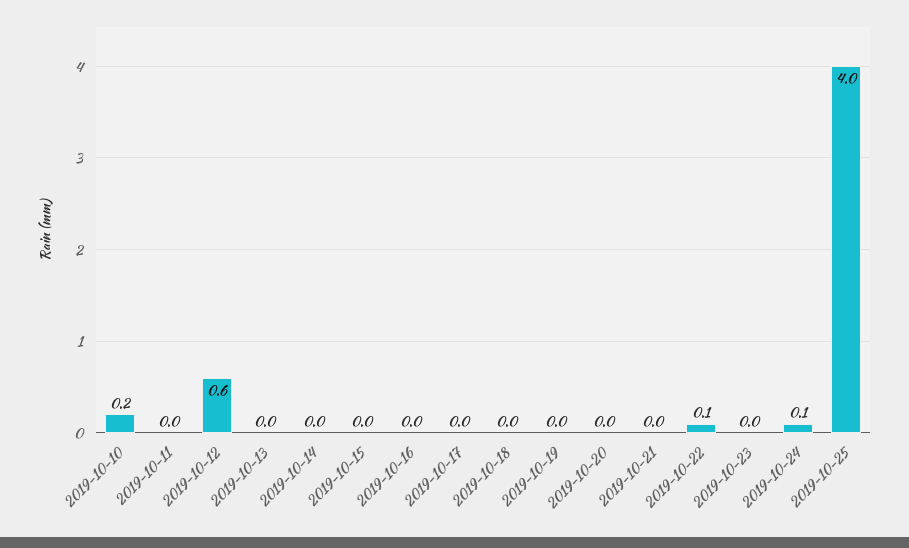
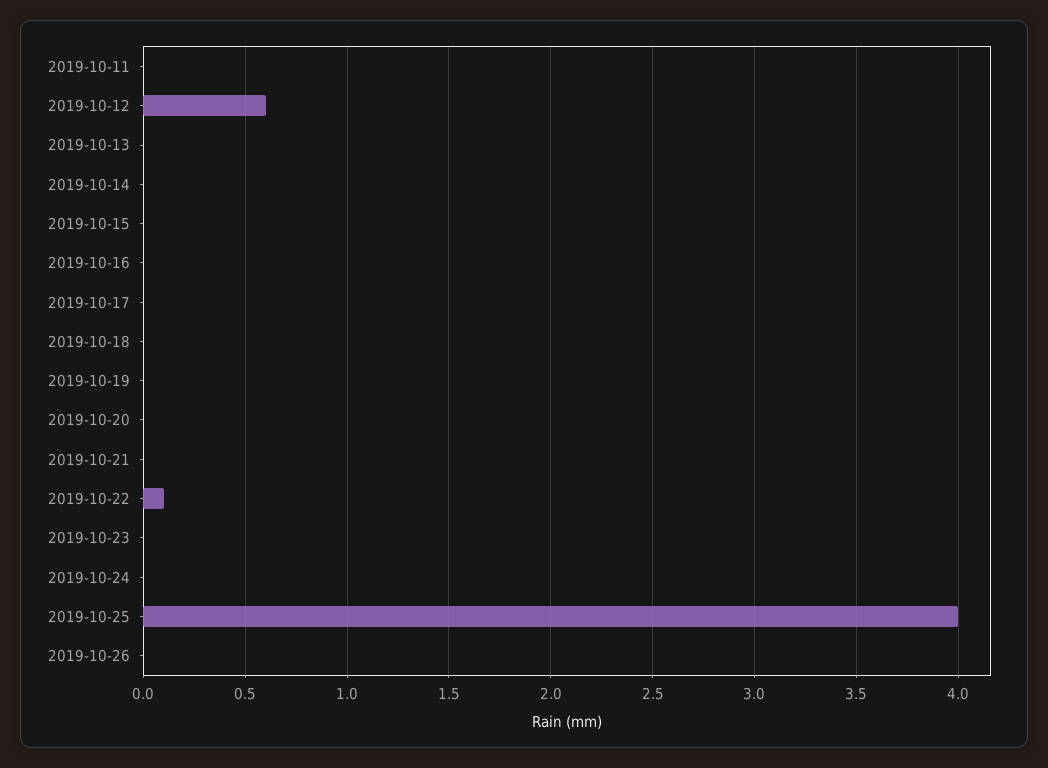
2019-10-10: 0.2 -> none
2019-10-24: 0.1 -> 0
2019-10-26: none -> 0

